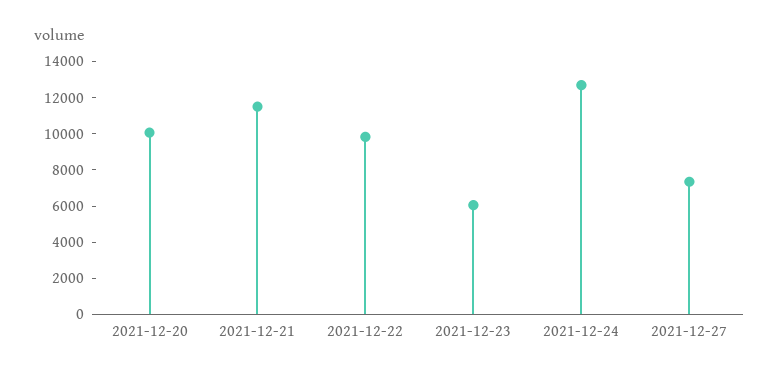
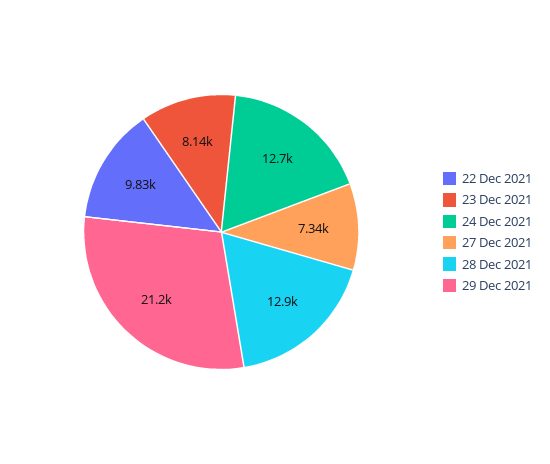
2021-12-20: 10000 -> none
2021-12-21: 11500 -> none
2021-12-23: 6000 -> 8140
28 Dec 2021: none -> 12900
29 Dec 2021: none -> 21200

